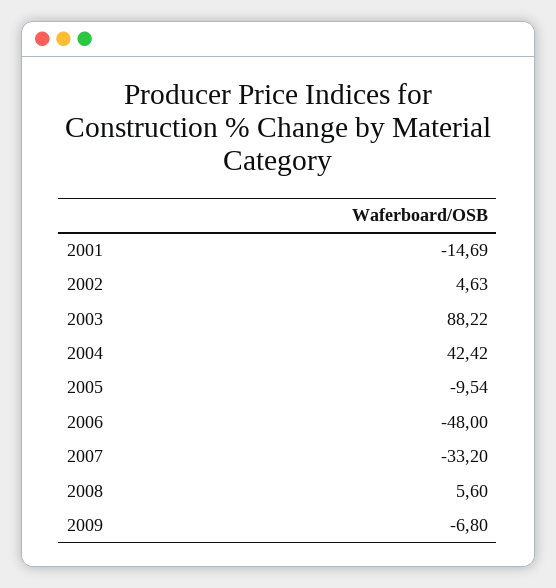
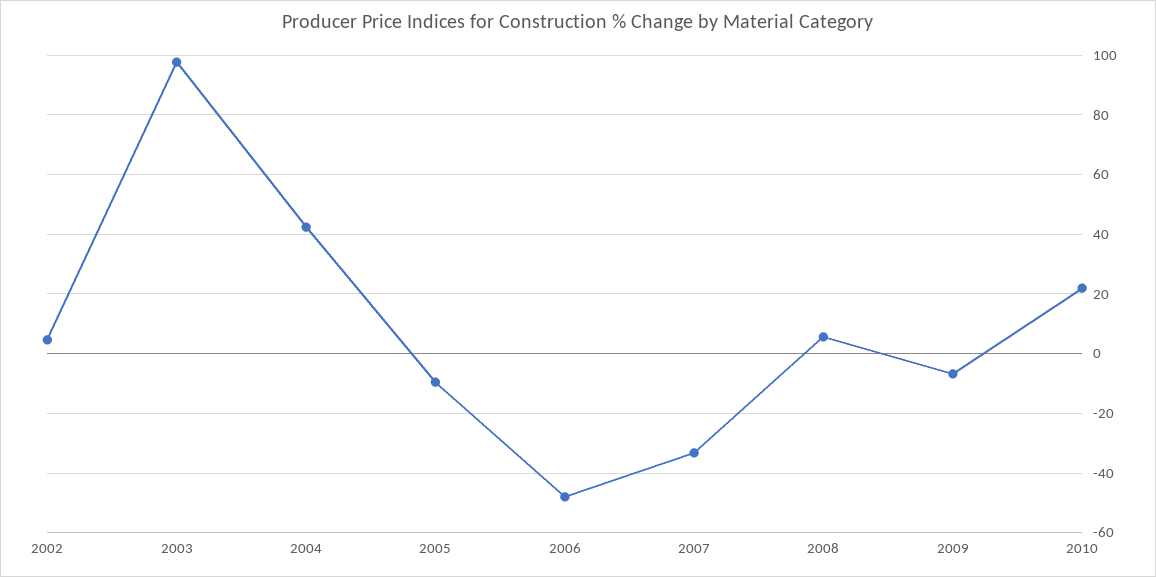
2001: -14.69 -> none
2003: 88.22 -> 97.5
2010: none -> 22.5

